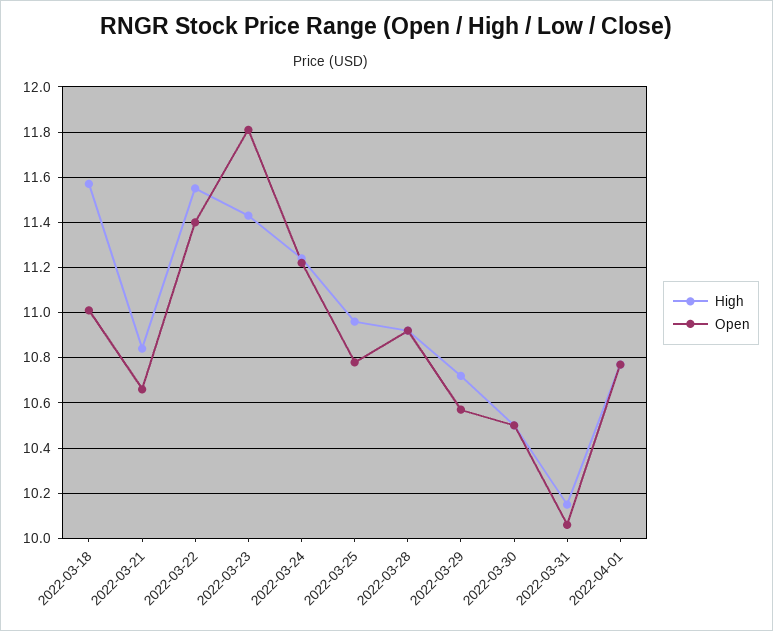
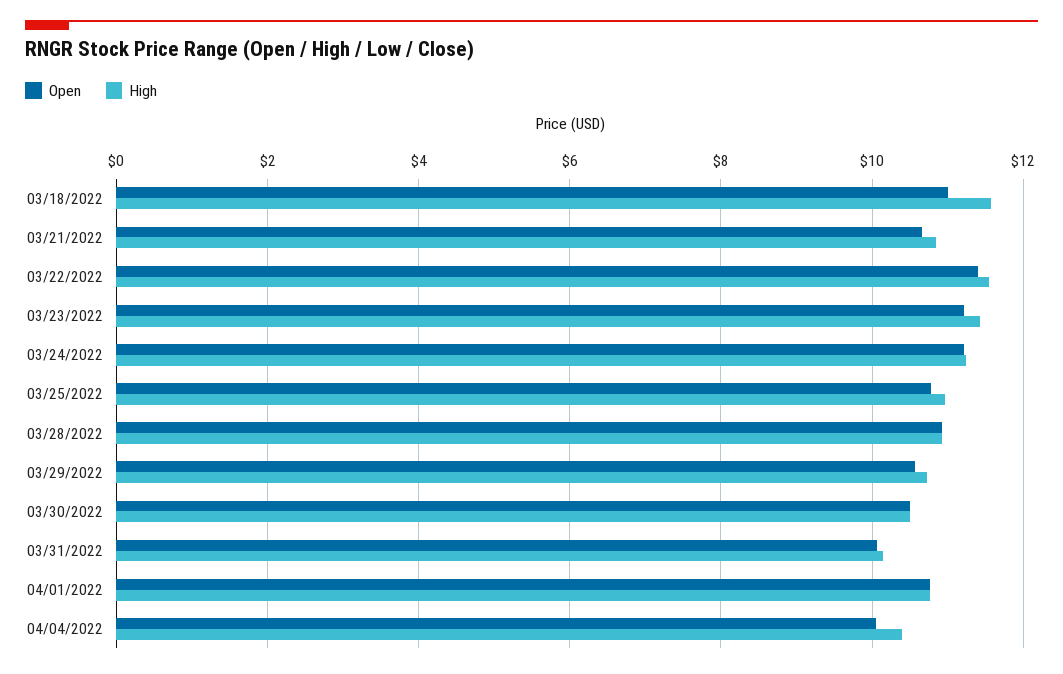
Open, 2022-03-23: 11.8 -> 11.2
Open, 04/04/2022: none -> 10
High, 04/04/2022: none -> 10.4

